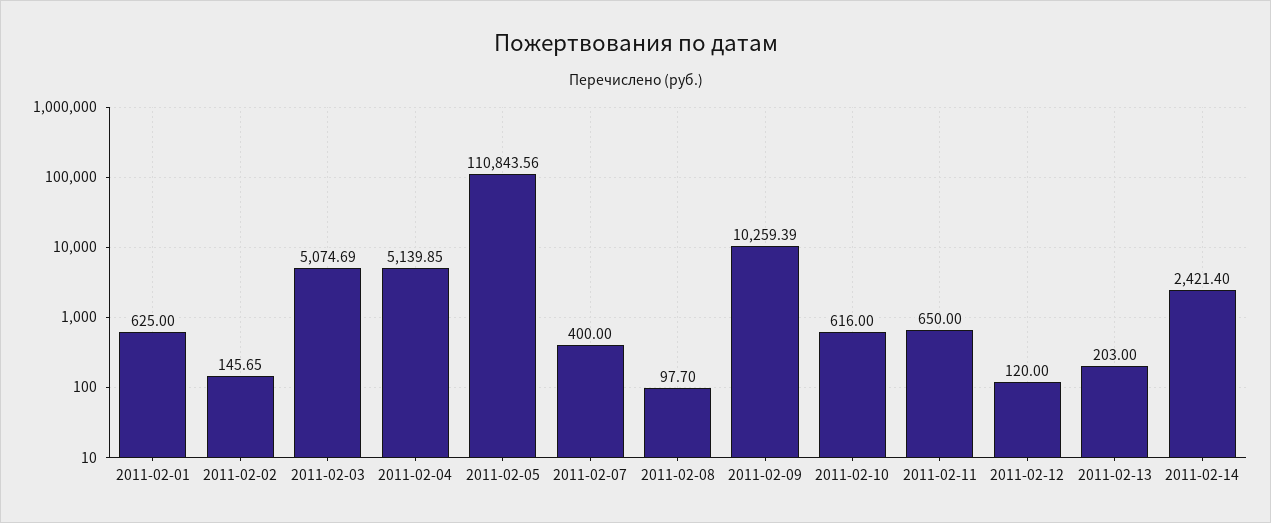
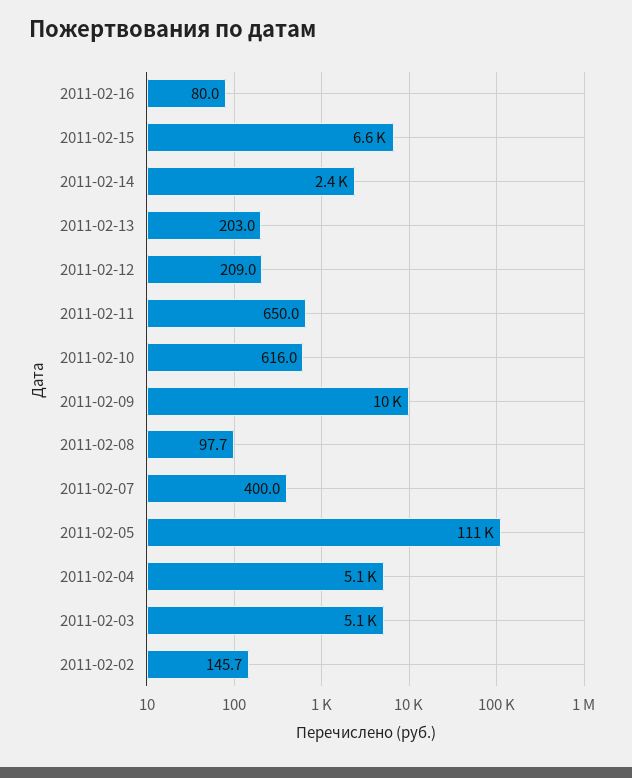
2011-02-01: 625 -> none
2011-02-12: 120 -> 209
2011-02-16: none -> 80
2011-02-15: none -> 6600

